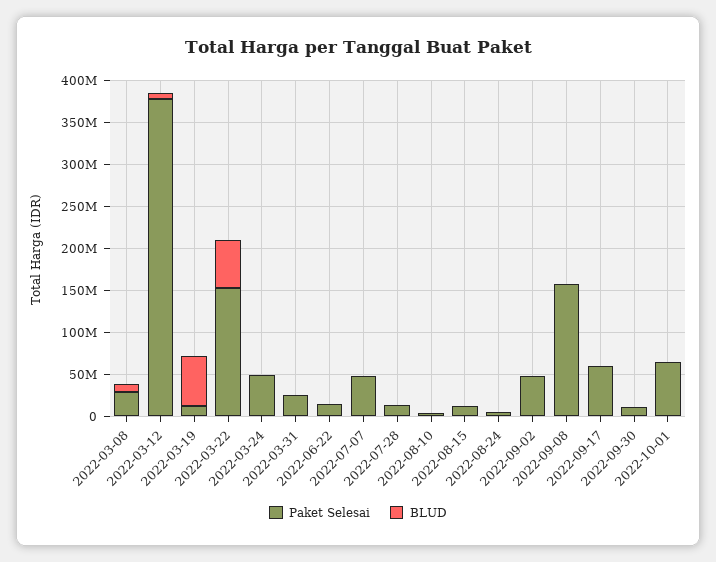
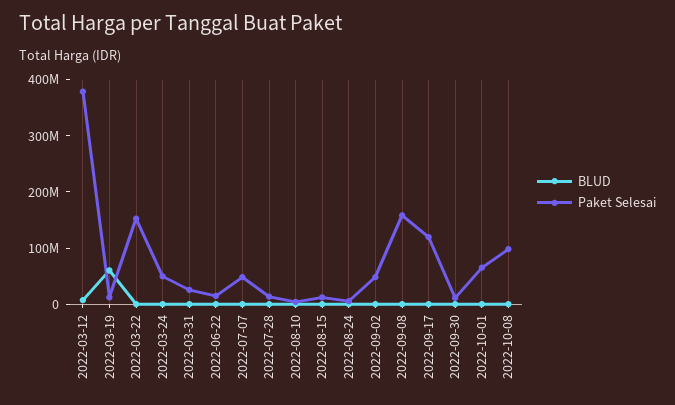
Paket Selesai, 2022-03-08: 30000000 -> none
BLUD, 2022-03-08: 10000000 -> none
BLUD, 2022-03-22: 60000000 -> 0
Paket Selesai, 2022-09-17: 60000000 -> 120000000
BLUD, 2022-10-08: none -> 0
Paket Selesai, 2022-10-08: none -> 100000000

